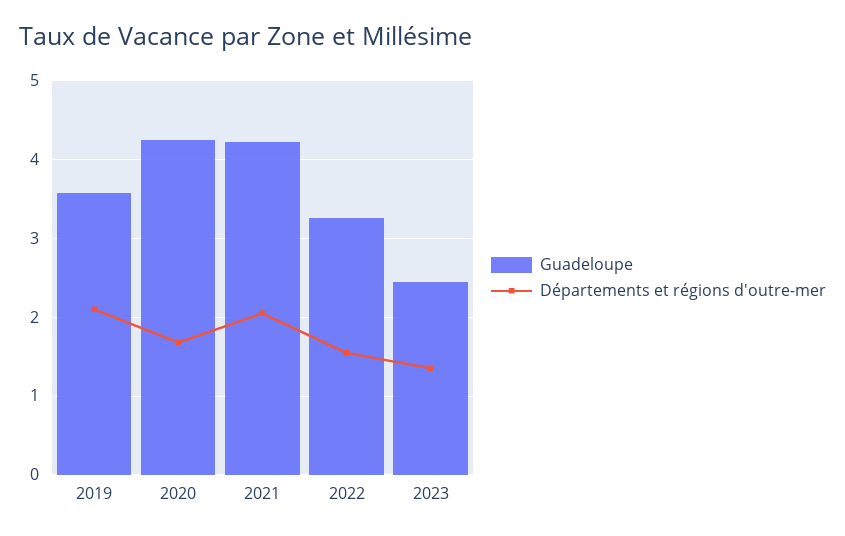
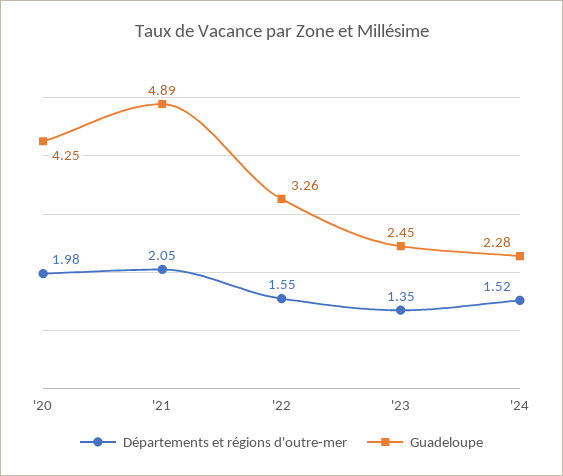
Guadeloupe, 2019: 3.6 -> none
Départements et régions d'outre-mer, 2019: 2.1 -> none
Départements et régions d'outre-mer, 2020: 1.7 -> 1.98
Guadeloupe, 2021: 4.2 -> 4.89
Départements et régions d'outre-mer, '24: none -> 1.52
Guadeloupe, '24: none -> 2.28

